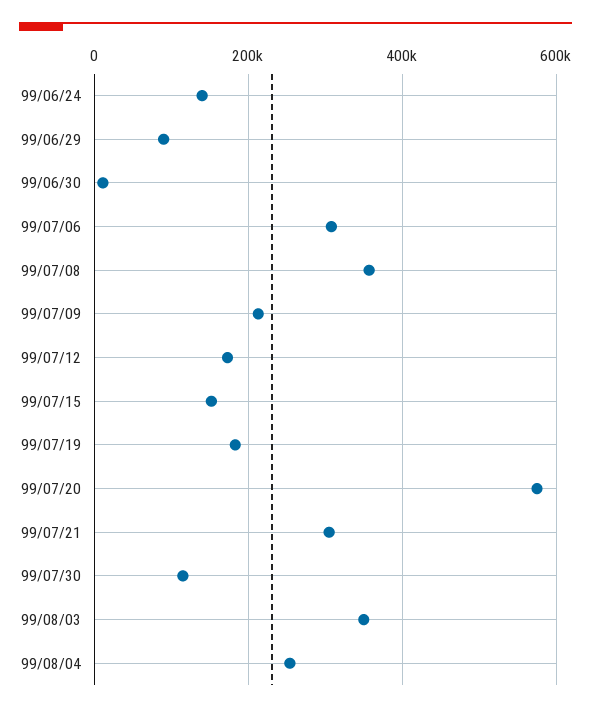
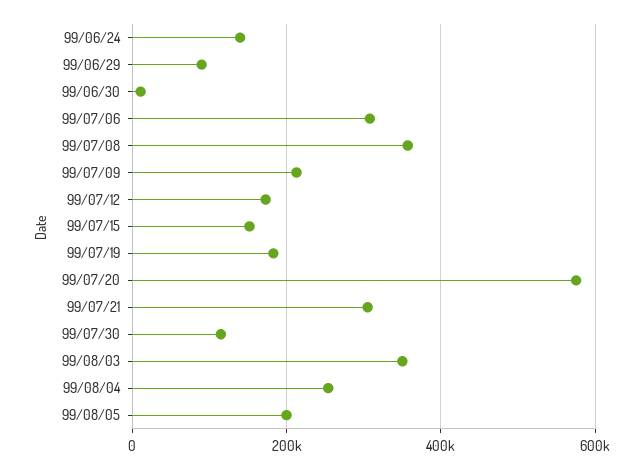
99/08/05: none -> 200000

